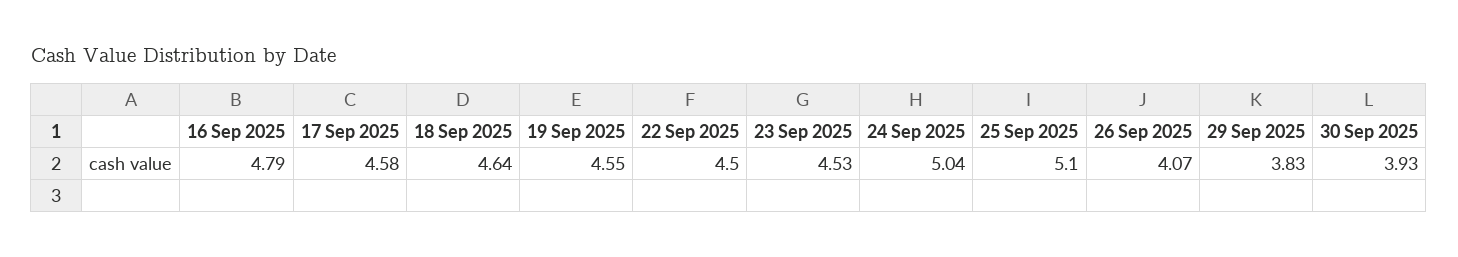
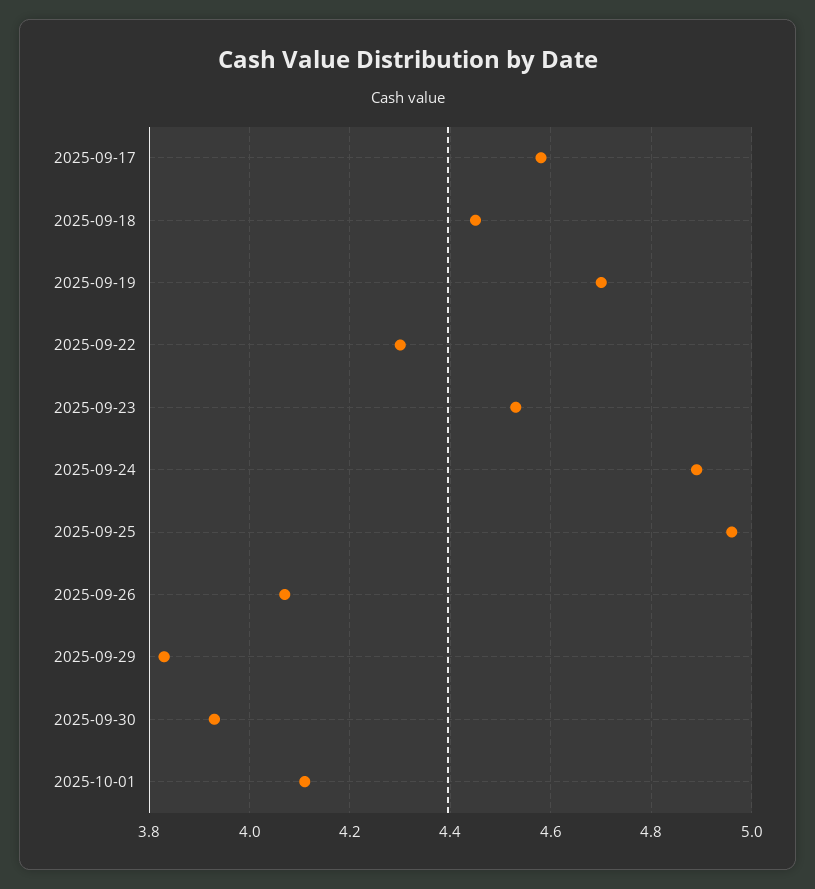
16 Sep 2025: 4.79 -> none
18 Sep 2025: 4.64 -> 4.45
19 Sep 2025: 4.55 -> 4.7
22 Sep 2025: 4.5 -> 4.3
24 Sep 2025: 5.04 -> 4.9
25 Sep 2025: 5.1 -> 4.95
2025-10-01: none -> 4.1

